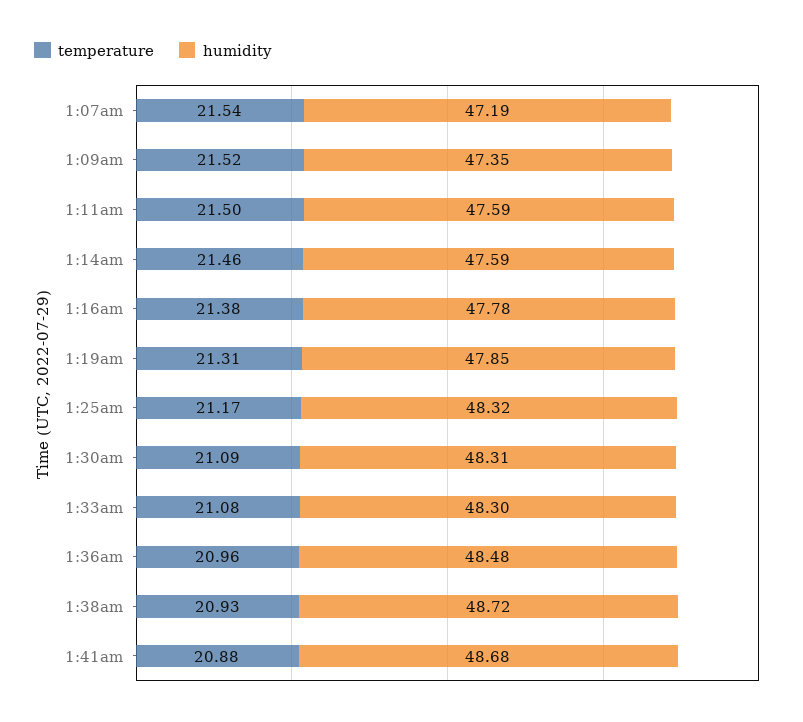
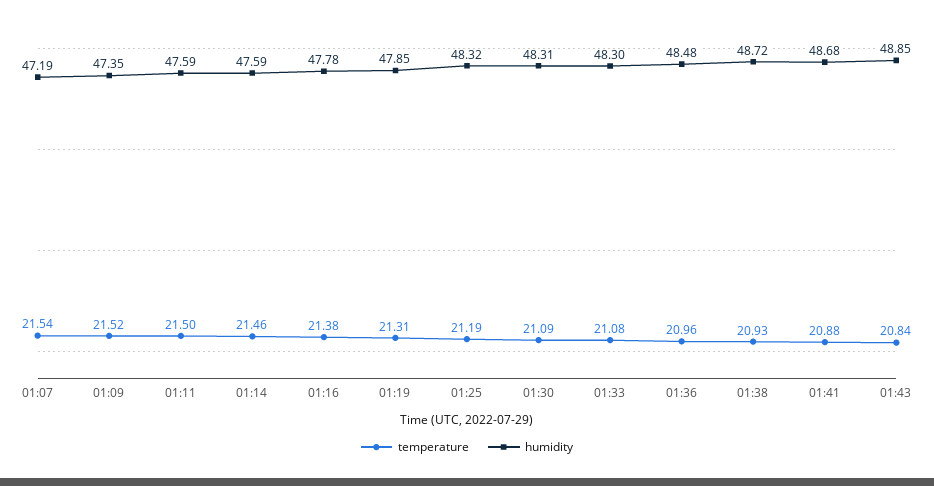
temperature, 1:25am: 21.17 -> 21.19
temperature, 01:43: none -> 20.84
humidity, 01:43: none -> 48.85

